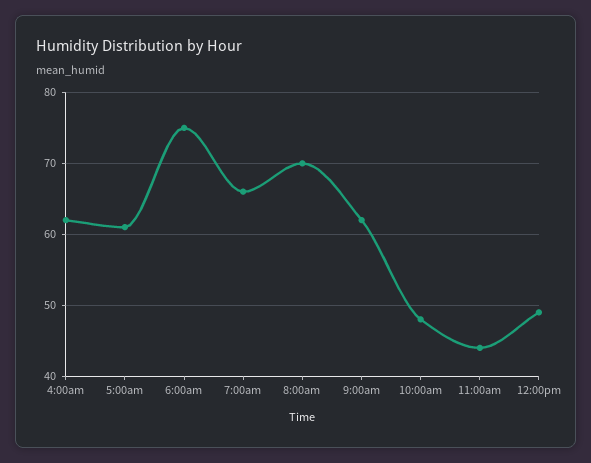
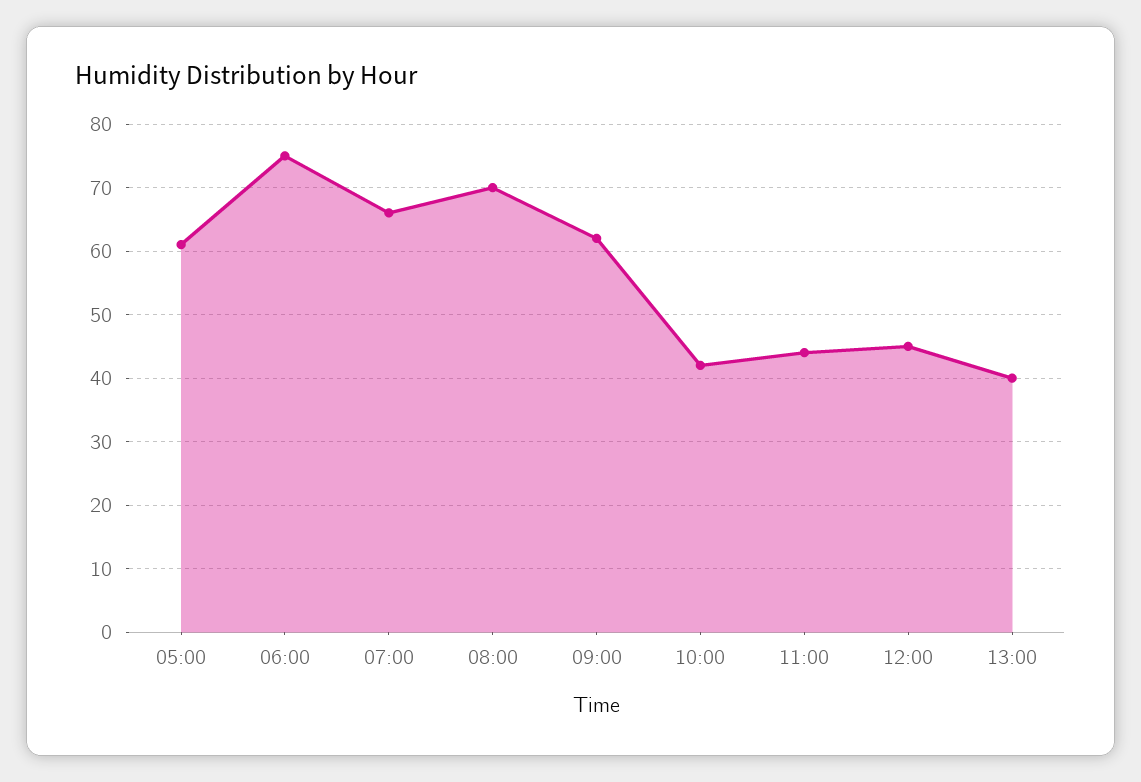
4:00am: 62 -> none
10:00am: 48 -> 42
12:00pm: 49 -> 45
13:00: none -> 40

